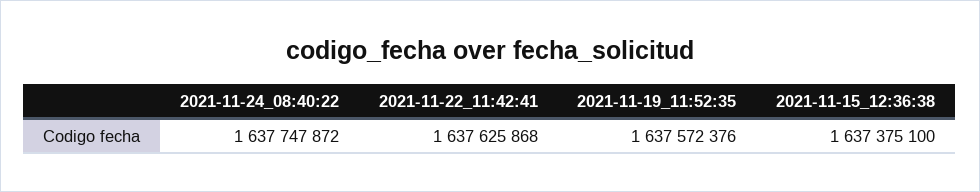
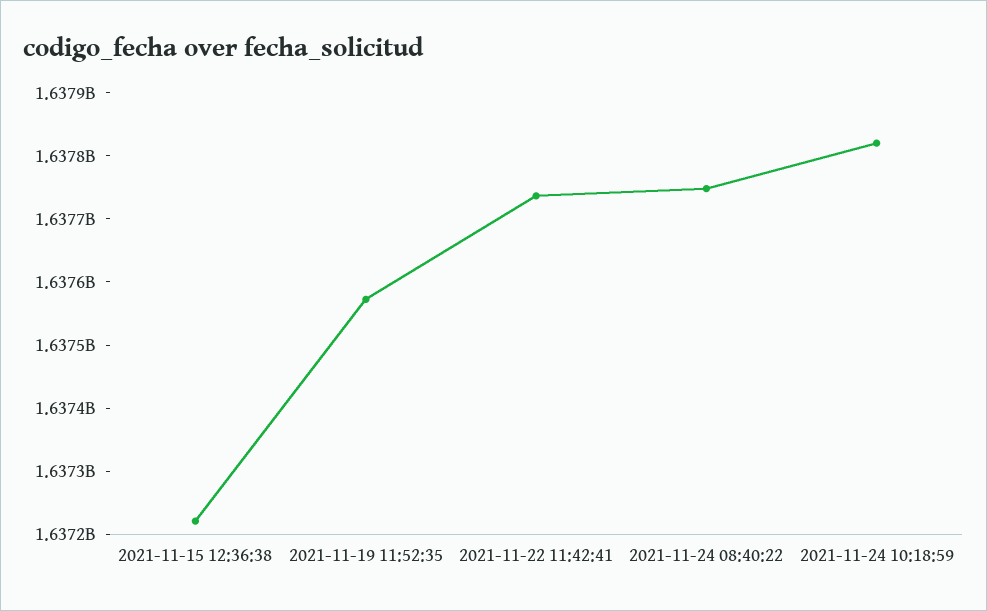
2021-11-22_11:42:41: 1637625868 -> 1637740000
2021-11-15_12:36:38: 1637375100 -> 1637220000
2021-11-24 10:18:59: none -> 1637820000

